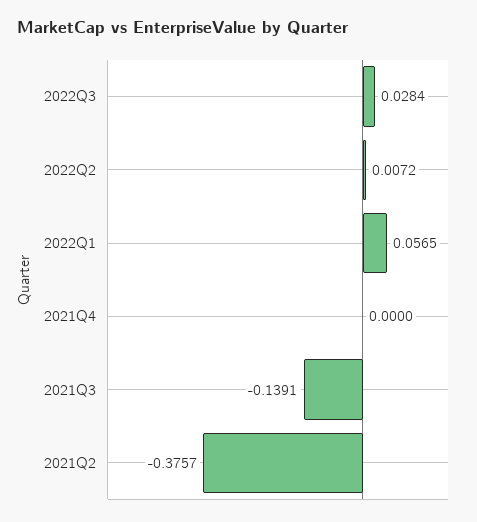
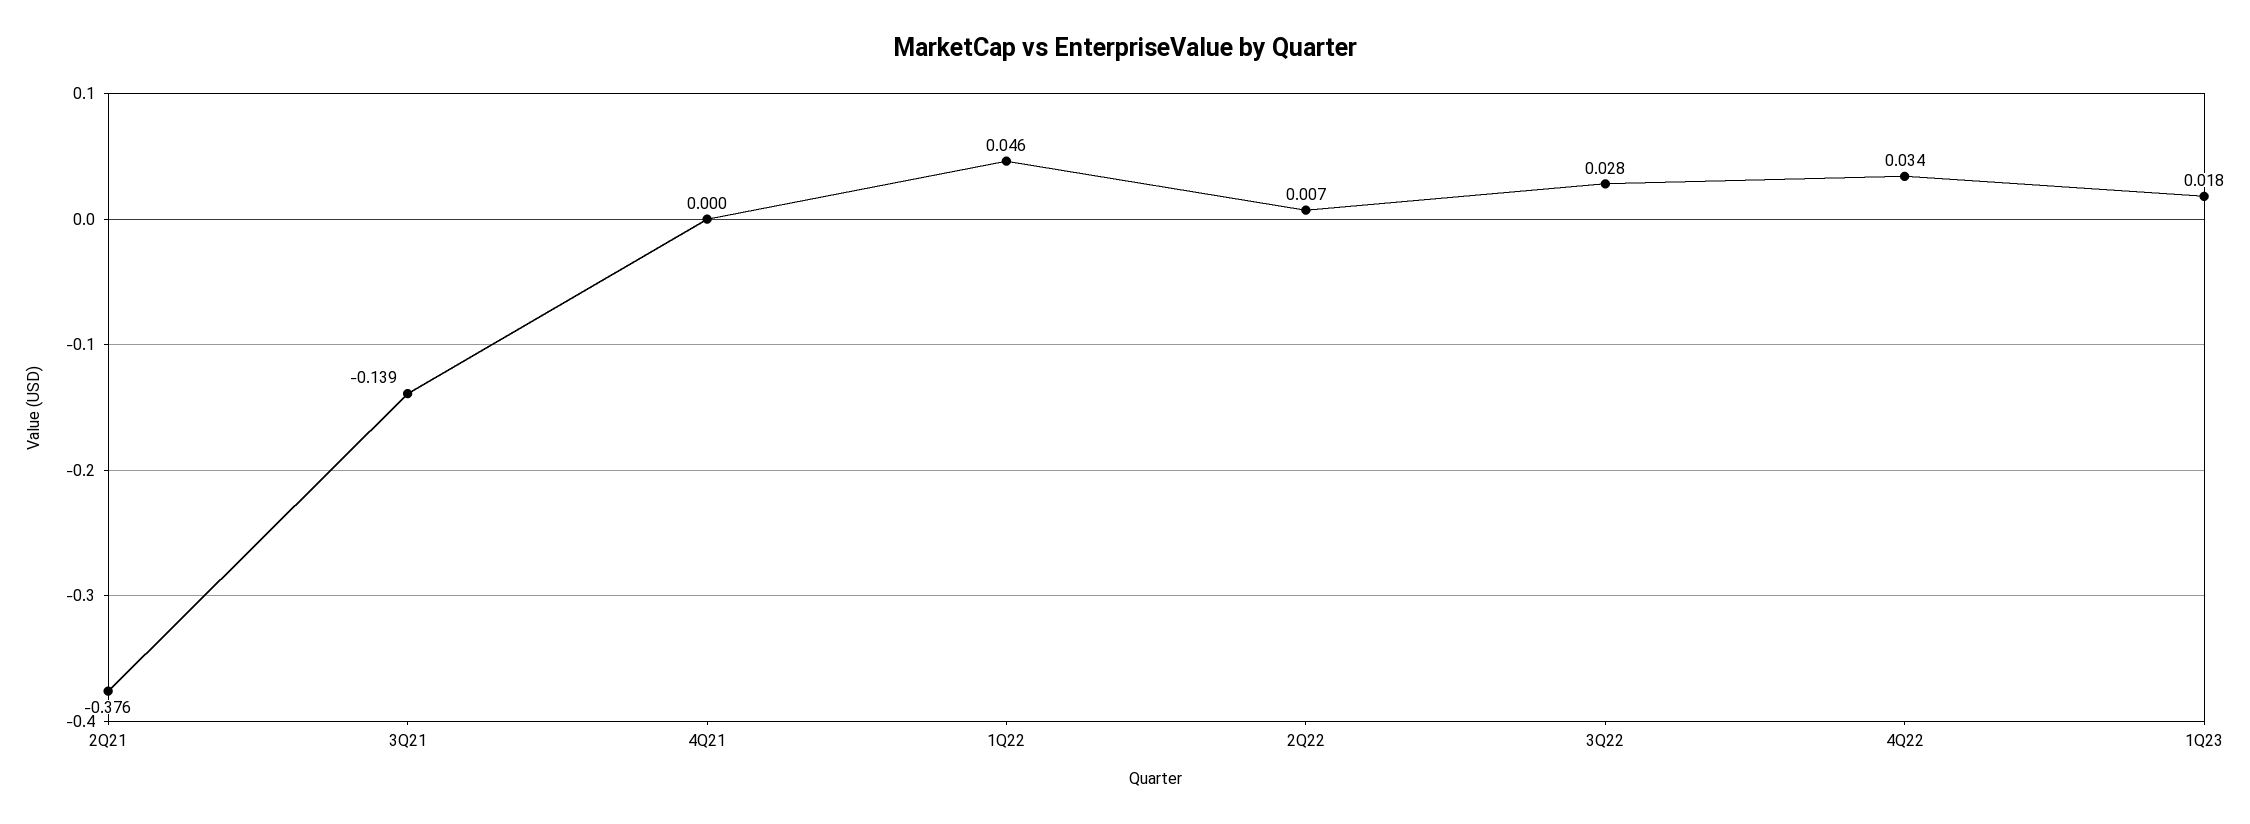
2022Q1: 0.0565 -> 0.046
4Q22: none -> 0.034
1Q23: none -> 0.018

